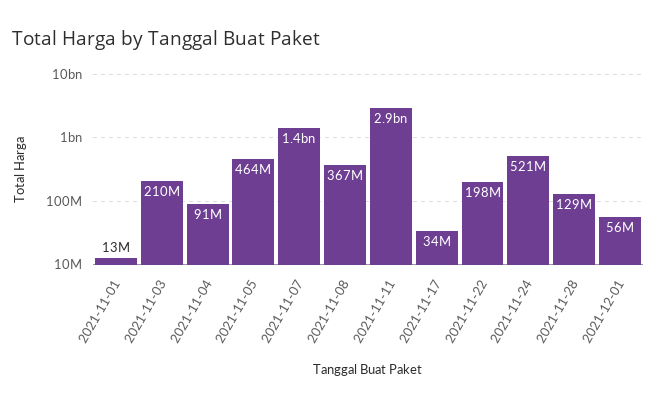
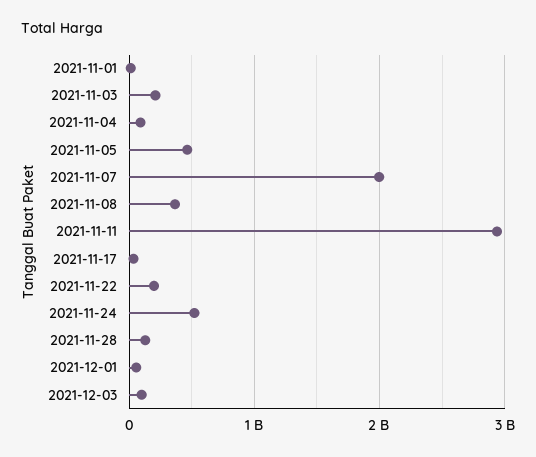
2021-11-07: 1400000000 -> 2000000000
2021-12-03: none -> 100000000

